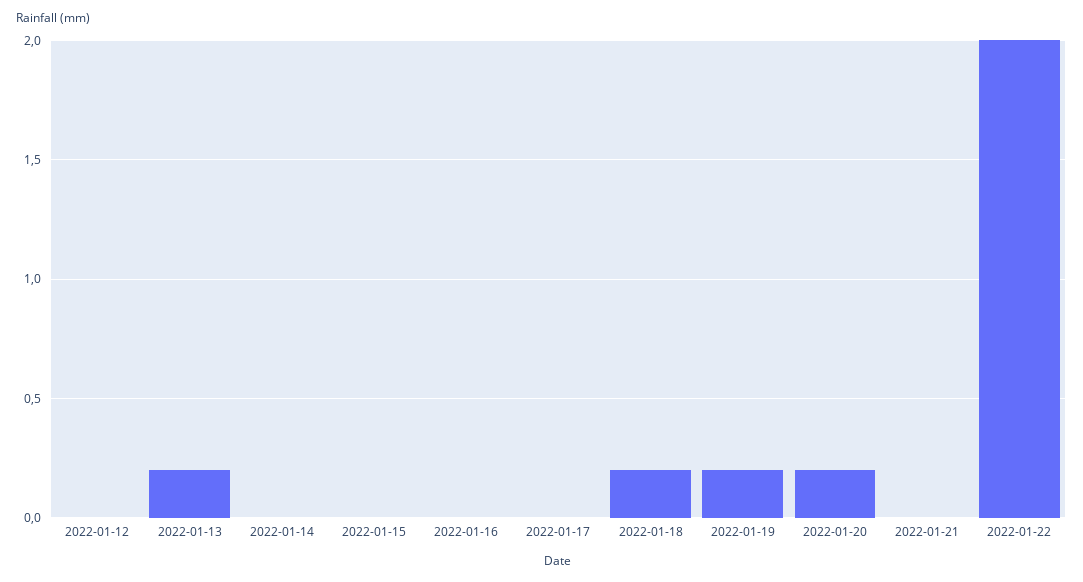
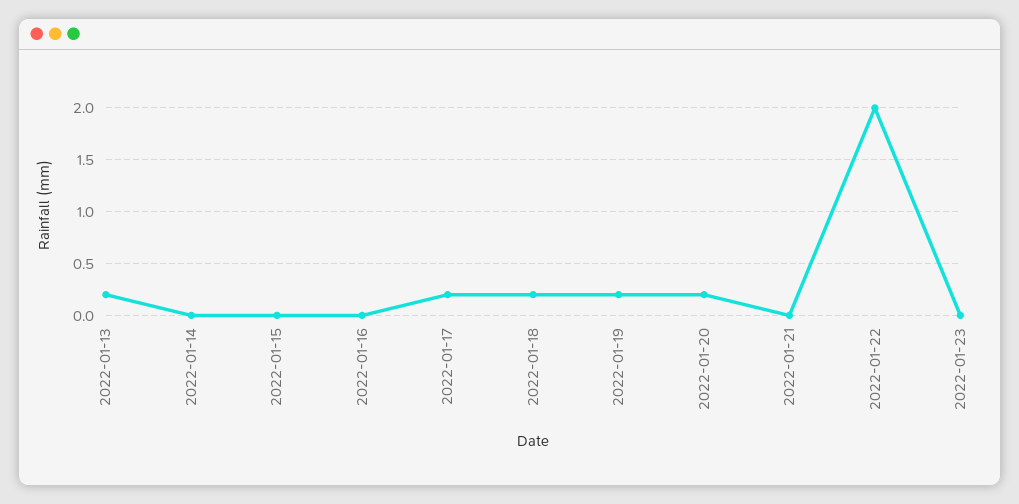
2022-01-12: 0 -> none
2022-01-17: 0 -> 0.2
2022-01-23: none -> 0

